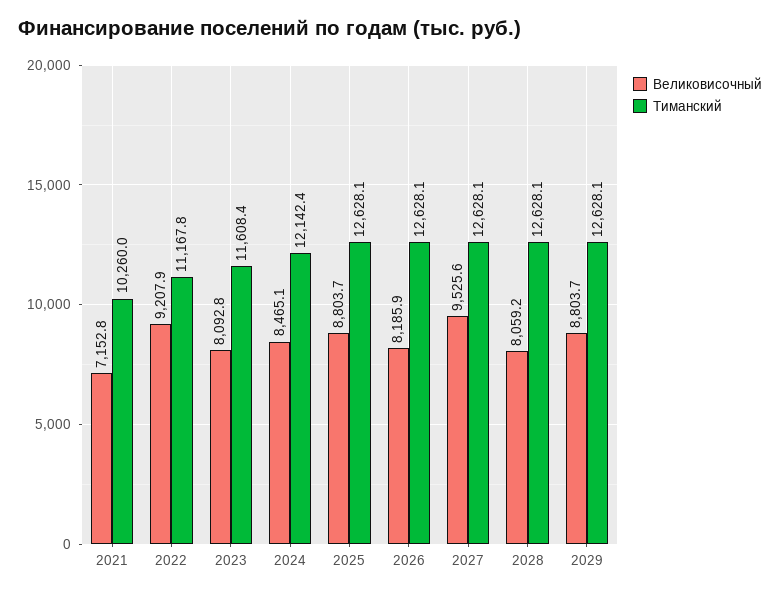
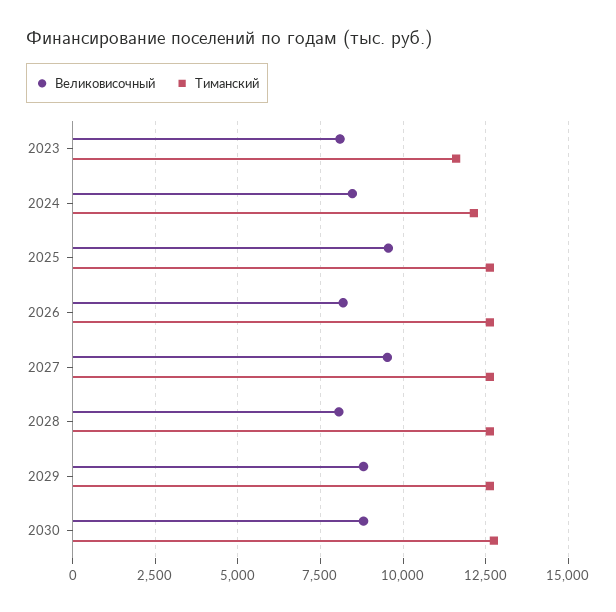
Великовисочный, 2021: 7152.8 -> none
Тиманский, 2021: 10260 -> none
Великовисочный, 2022: 9207.9 -> none
Тиманский, 2022: 11167.8 -> none
Великовисочный, 2025: 8803.7 -> 9500
Великовисочный, 2030: none -> 8750
Тиманский, 2030: none -> 12750

